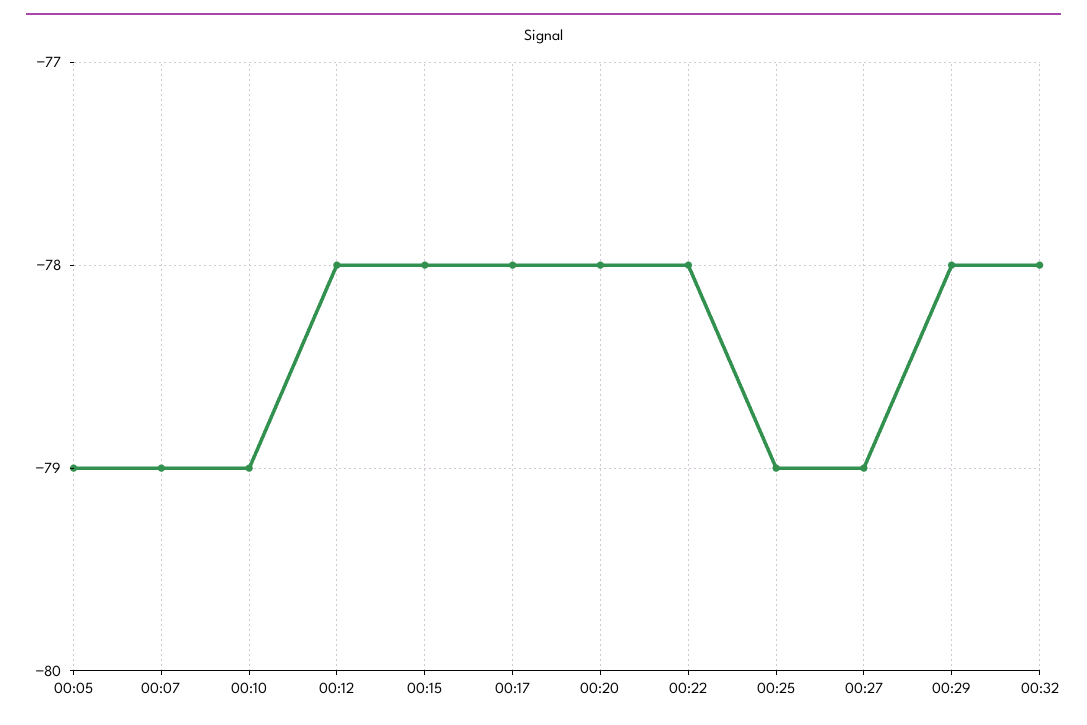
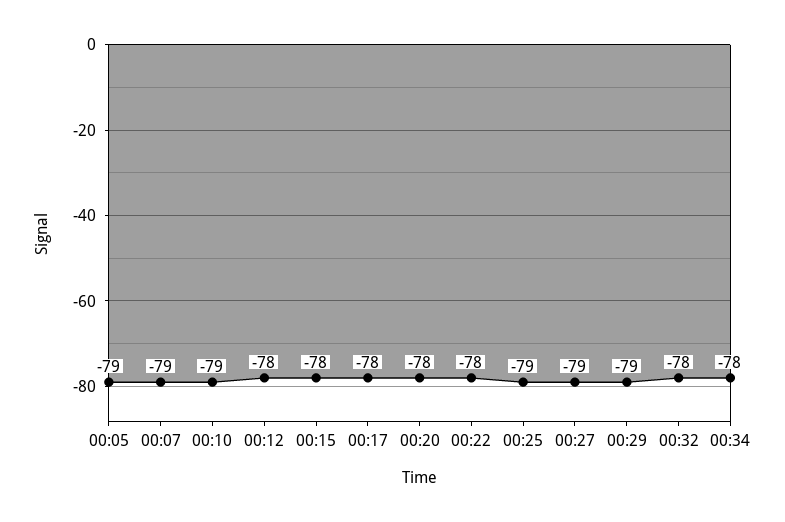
00:29: -78 -> -79
00:34: none -> -78

